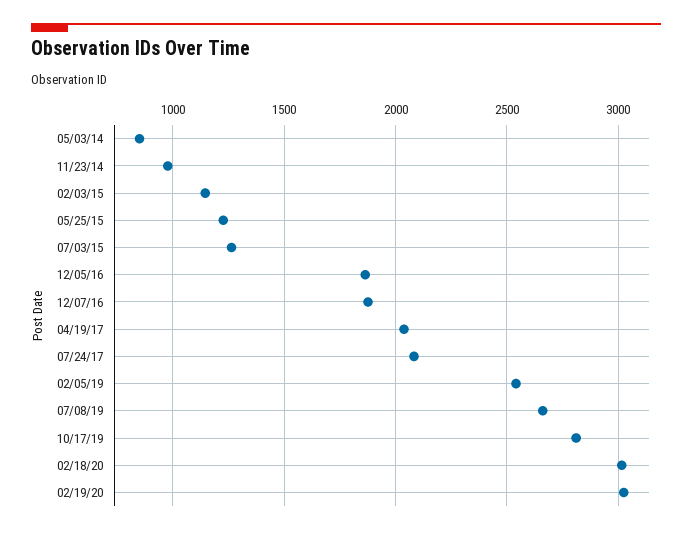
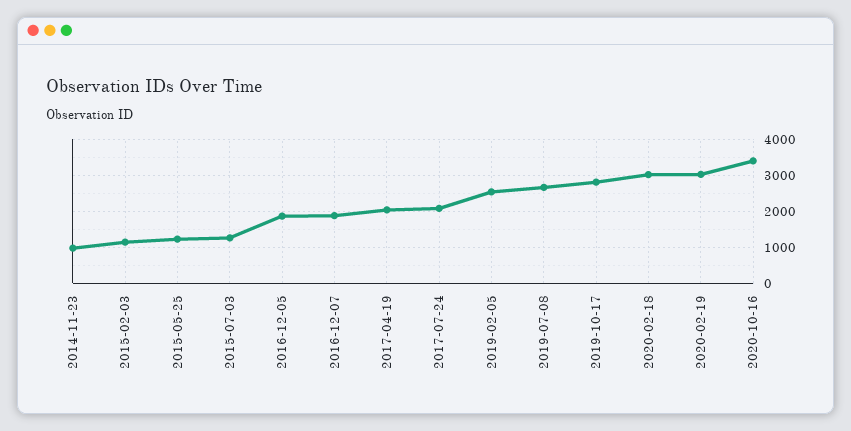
05/03/14: 850 -> none
2020-10-16: none -> 3400

